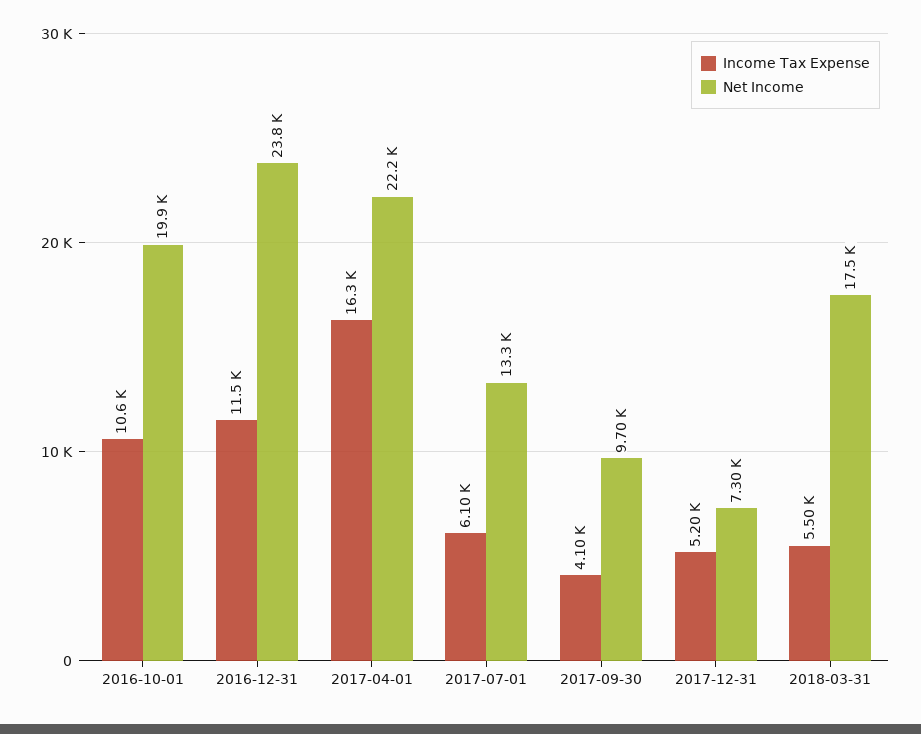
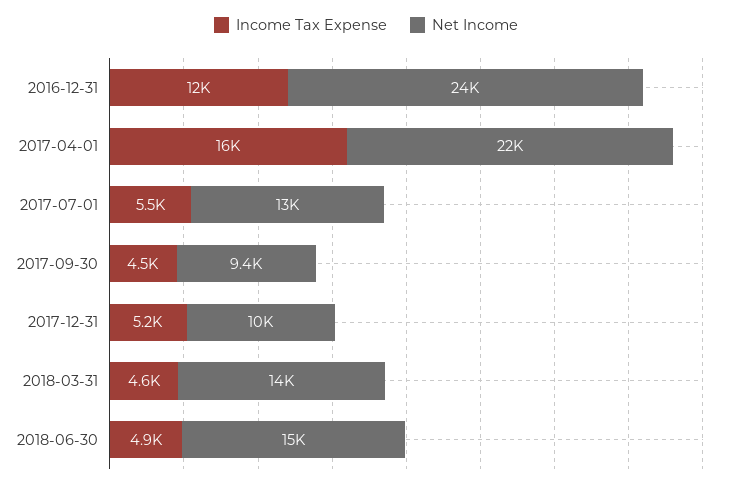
Income Tax Expense, 2016-10-01: 10600 -> none
Net Income, 2016-10-01: 19900 -> none
Income Tax Expense, 2017-07-01: 6100 -> 5500
Income Tax Expense, 2017-09-30: 4100 -> 4500
Net Income, 2017-09-30: 9700 -> 9400
Net Income, 2017-12-31: 7300 -> 10000
Income Tax Expense, 2018-03-31: 5500 -> 4600
Net Income, 2018-03-31: 17500 -> 14000
Income Tax Expense, 2018-06-30: none -> 4900
Net Income, 2018-06-30: none -> 15000

